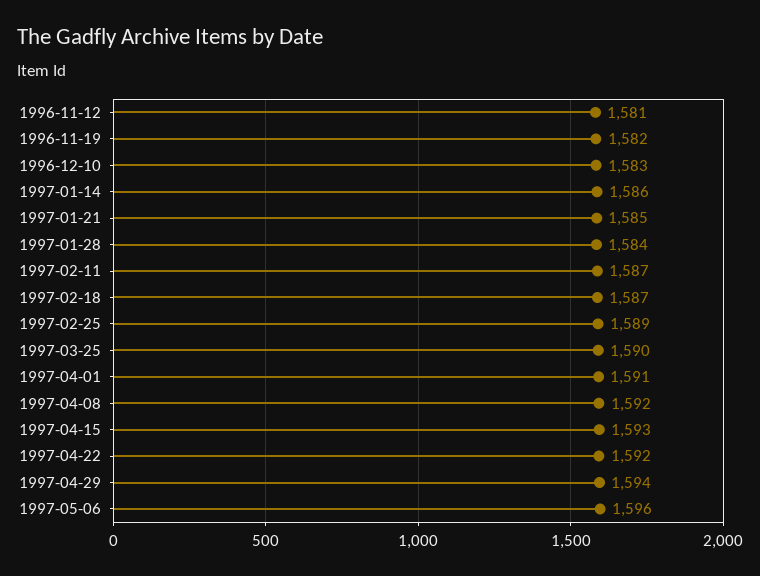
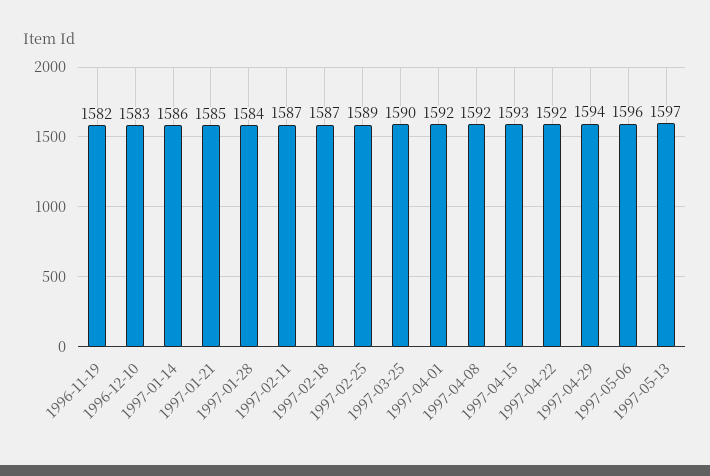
1996-11-12: 1581 -> none
1997-04-01: 1591 -> 1592
1997-05-13: none -> 1597

